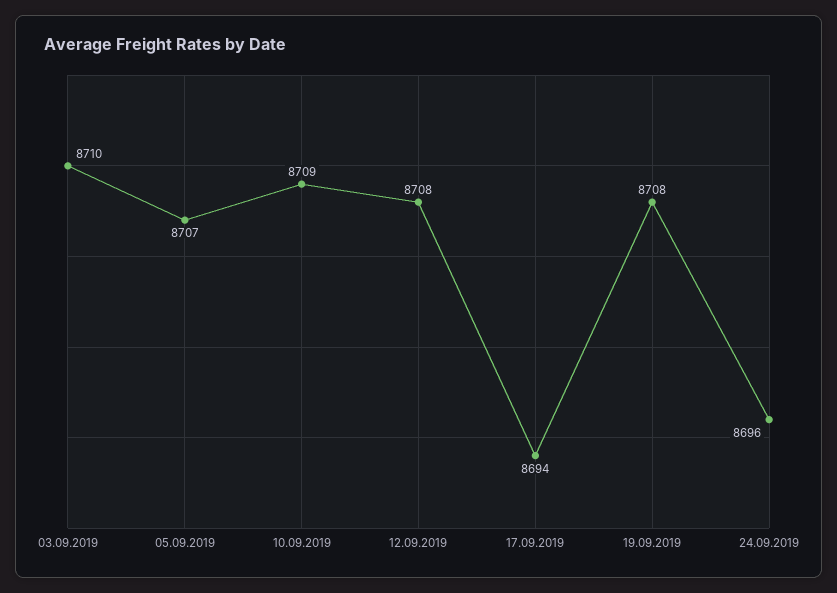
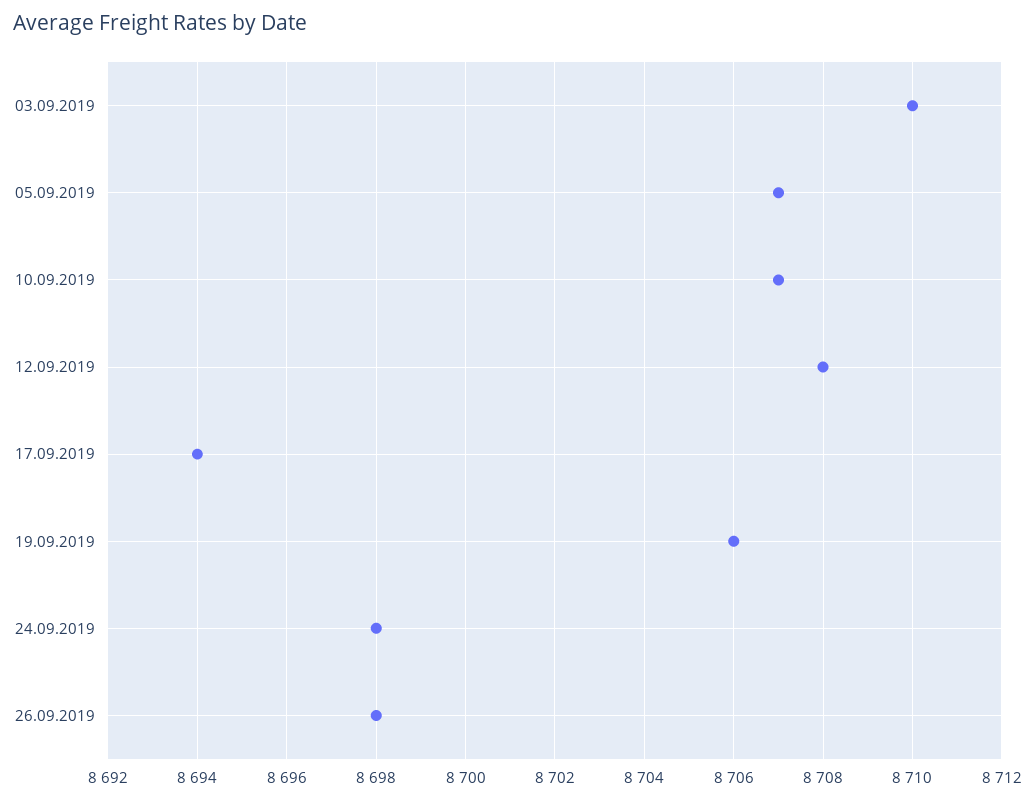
10.09.2019: 8709 -> 8707
19.09.2019: 8708 -> 8706
24.09.2019: 8696 -> 8698
26.09.2019: none -> 8698

